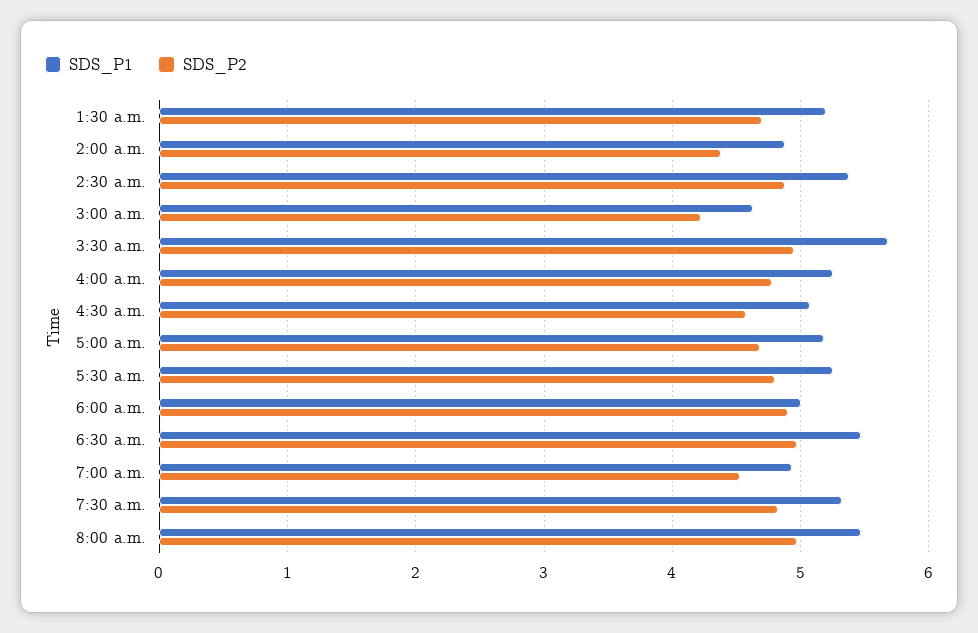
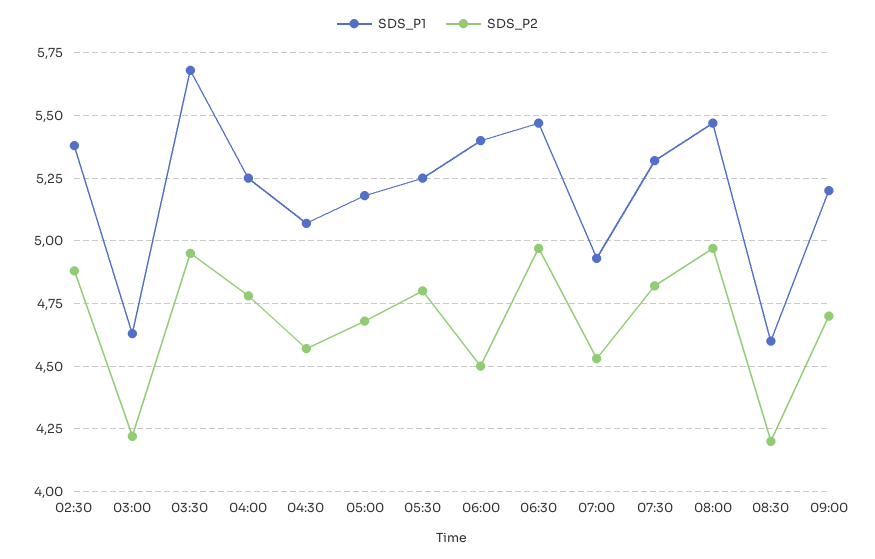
SDS_P1, 1:30 a.m.: 5.2 -> none
SDS_P2, 1:30 a.m.: 4.7 -> none
SDS_P1, 2:00 a.m.: 4.9 -> none
SDS_P2, 2:00 a.m.: 4.4 -> none
SDS_P1, 6:00 a.m.: 5 -> 5.4
SDS_P2, 6:00 a.m.: 4.9 -> 4.5
SDS_P1, 08:30: none -> 4.6
SDS_P2, 08:30: none -> 4.2
SDS_P1, 09:00: none -> 5.2
SDS_P2, 09:00: none -> 4.7

